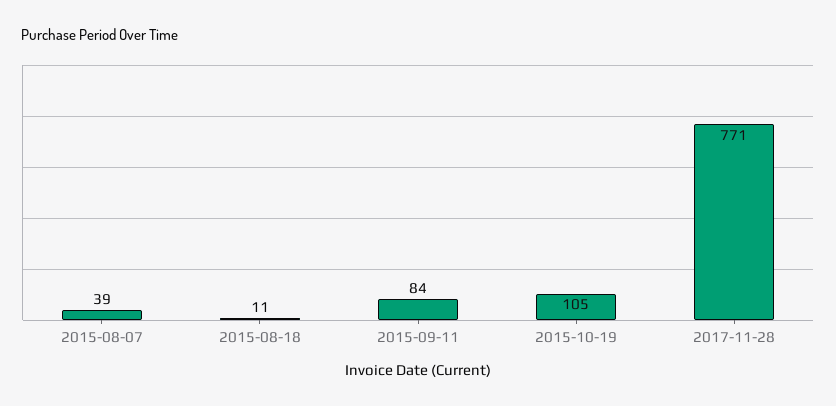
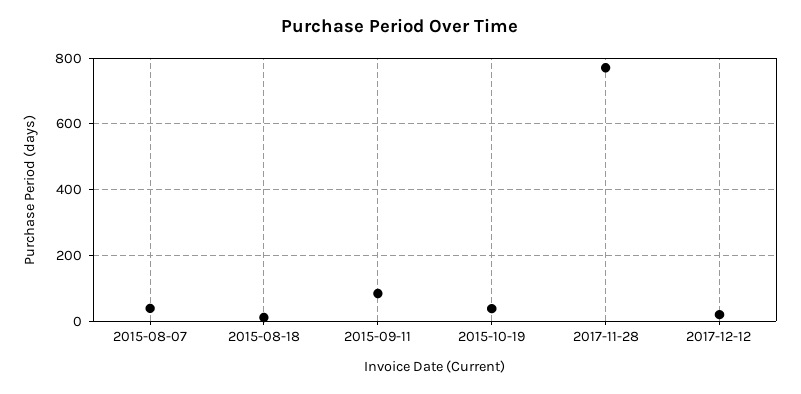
2015-10-19: 105 -> 40
2017-12-12: none -> 20

